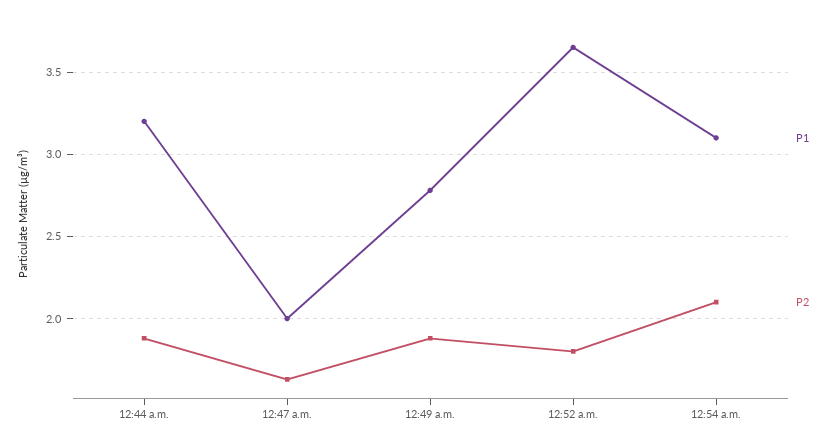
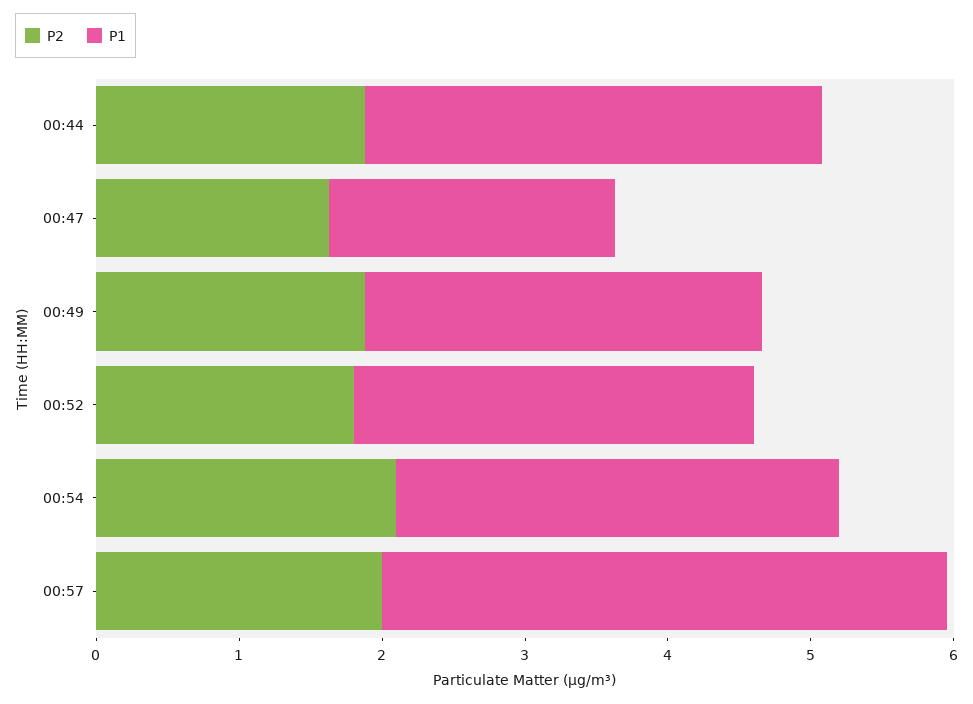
P1, 12:52 a.m.: 3.65 -> 2.8
P2, 00:57: none -> 2
P1, 00:57: none -> 4

